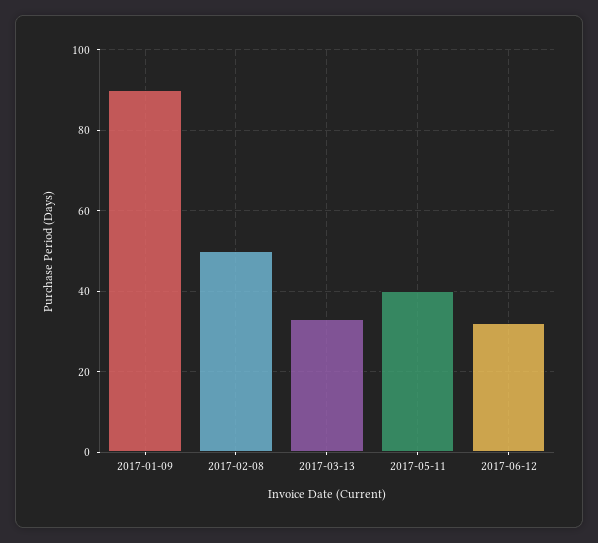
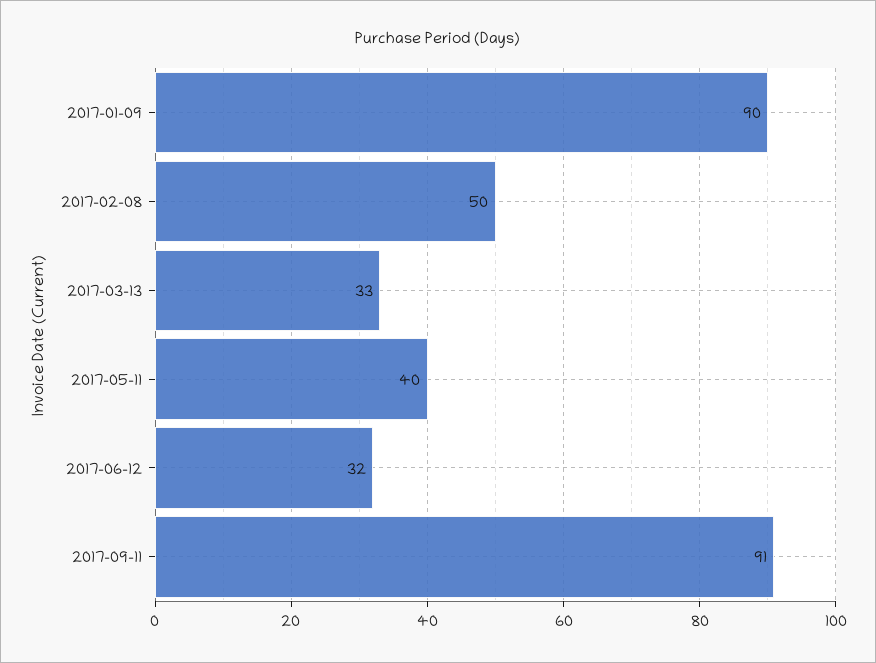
2017-09-11: none -> 91

